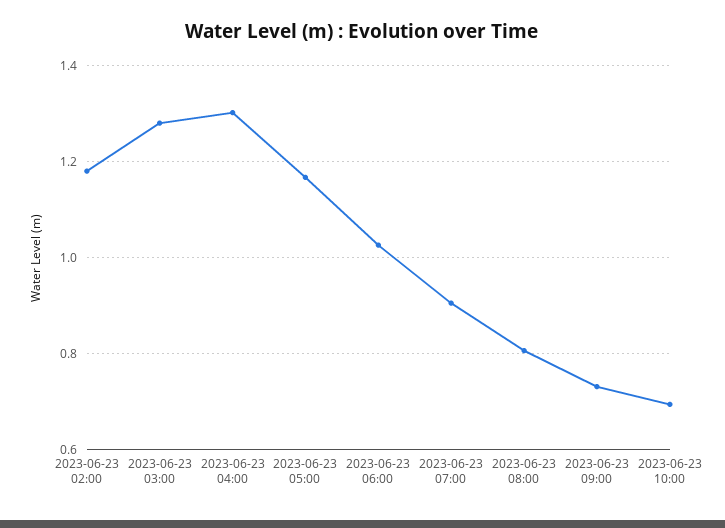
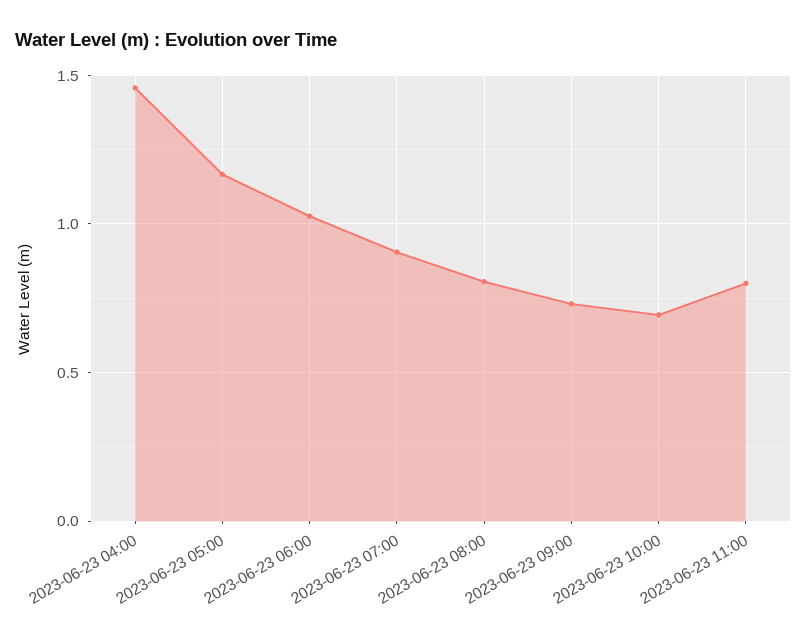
2023-06-23 02:00: 1.18 -> none
2023-06-23 03:00: 1.28 -> none
2023-06-23 04:00: 1.3 -> 1.45
2023-06-23 11:00: none -> 0.8

